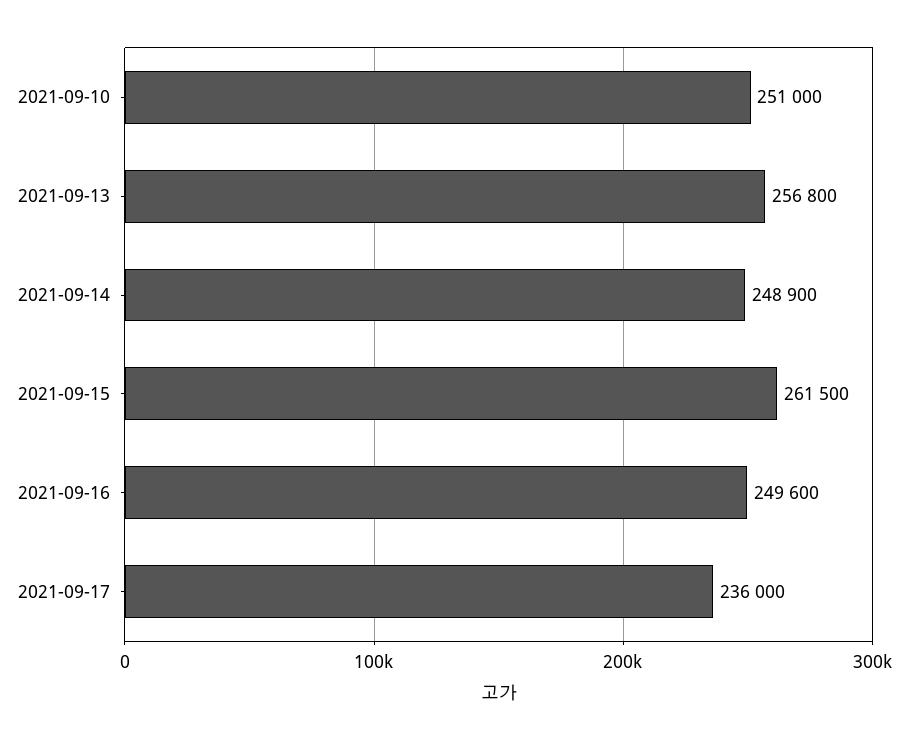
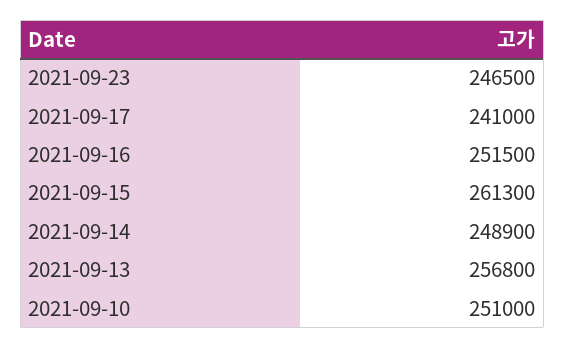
2021-09-15: 261500 -> 261300
2021-09-16: 249600 -> 251500
2021-09-17: 236000 -> 241000
2021-09-23: none -> 246500

